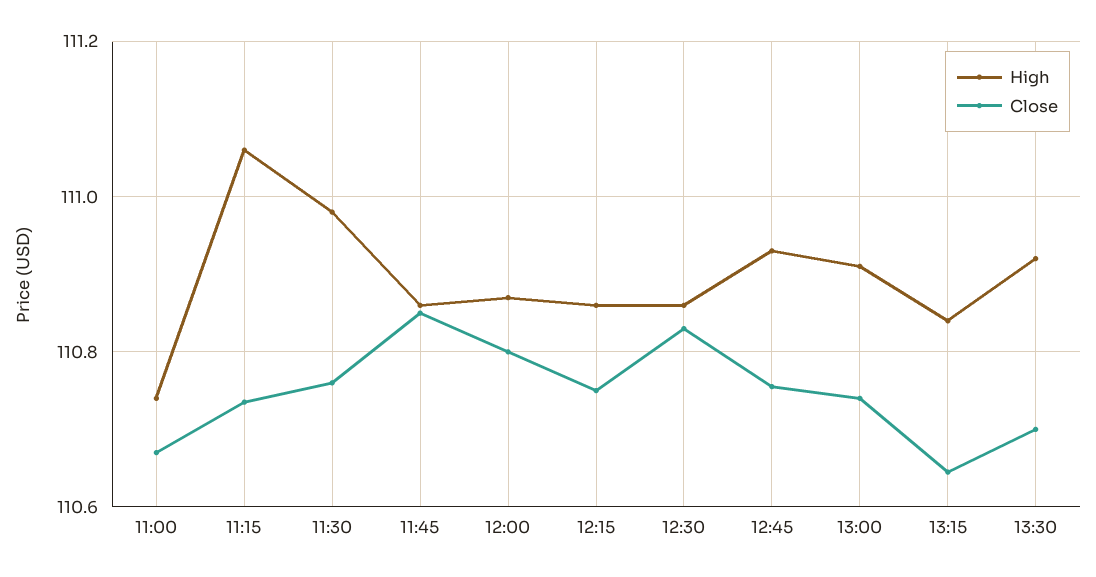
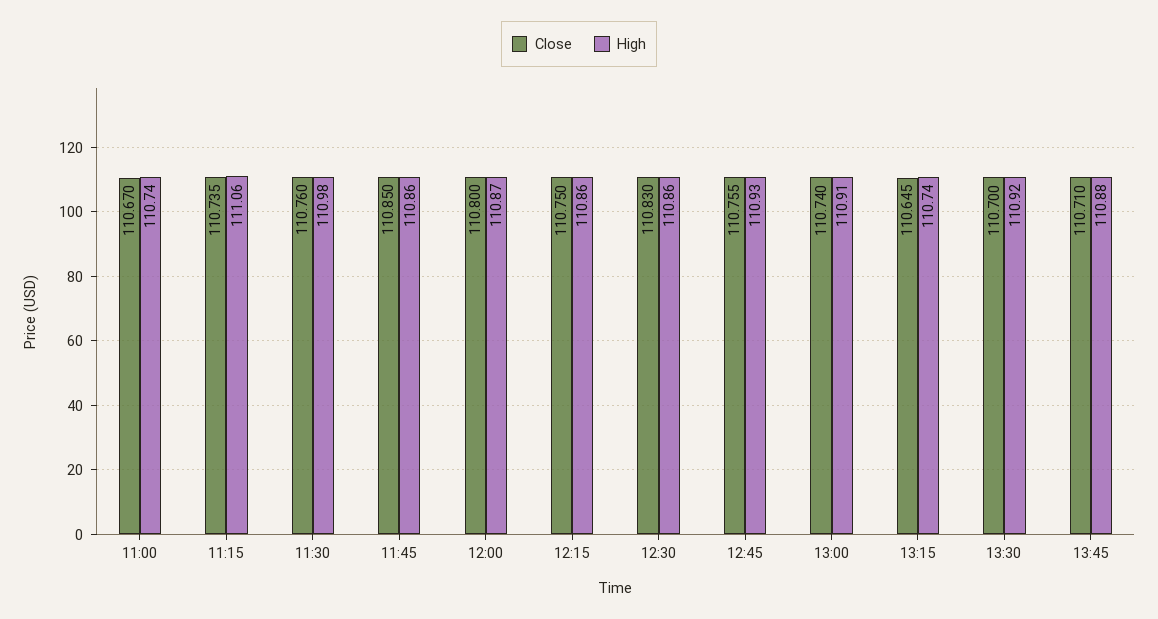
High, 13:15: 110.84 -> 110.74
Close, 13:45: none -> 110.71
High, 13:45: none -> 110.88

